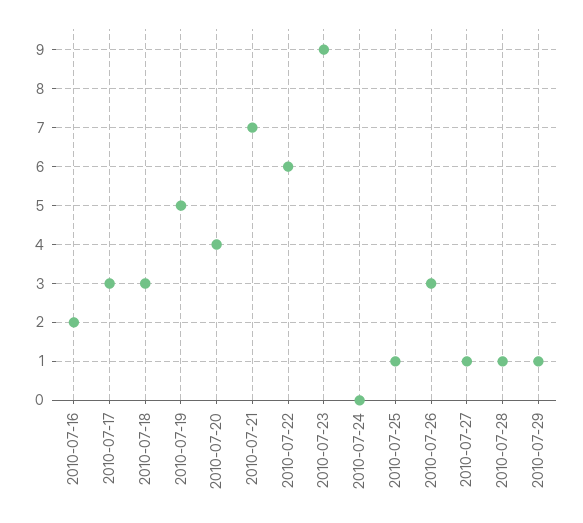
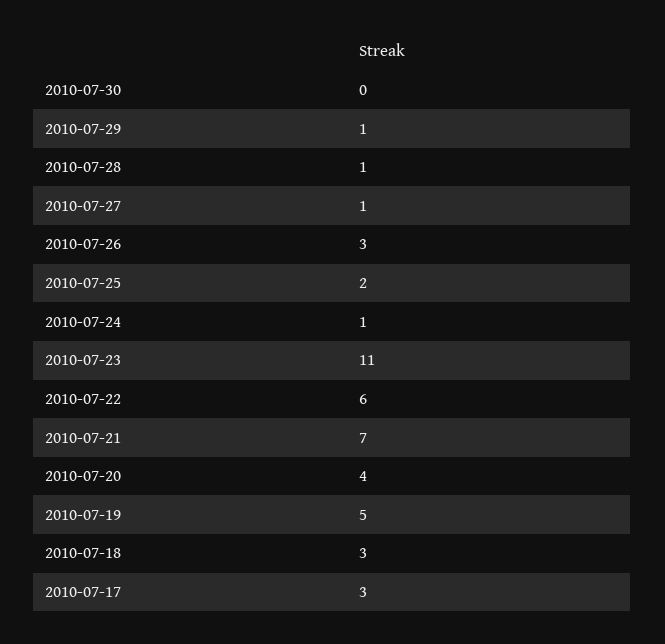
2010-07-16: 2 -> none
2010-07-23: 9 -> 11
2010-07-24: 0 -> 1
2010-07-25: 1 -> 2
2010-07-30: none -> 0

